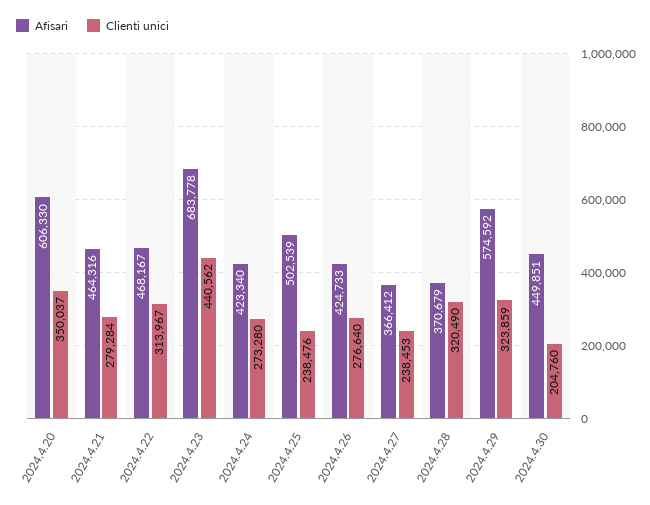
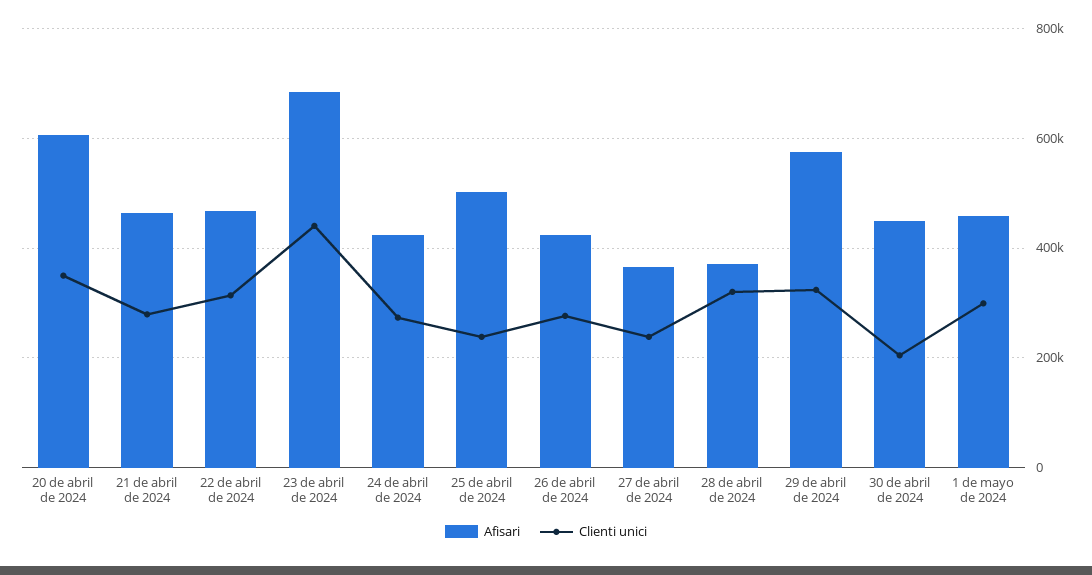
Afisari, 1 de mayo de 2024: none -> 460000
Clienti unici, 1 de mayo de 2024: none -> 300000

